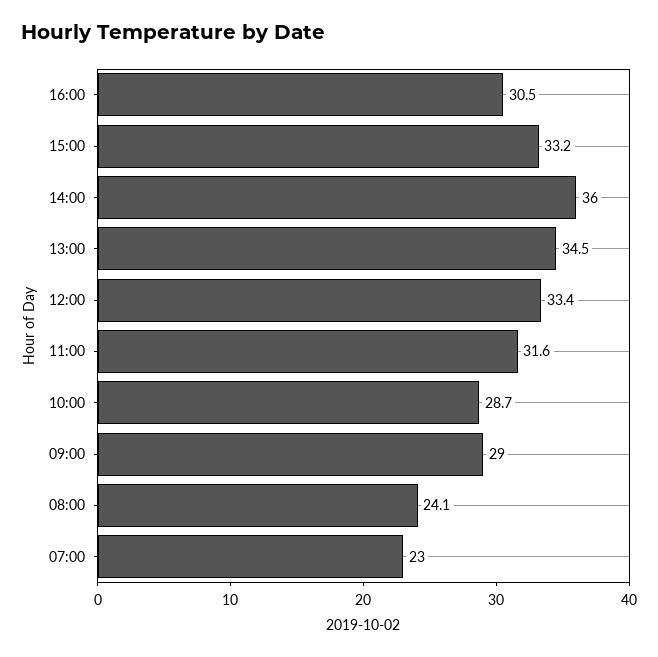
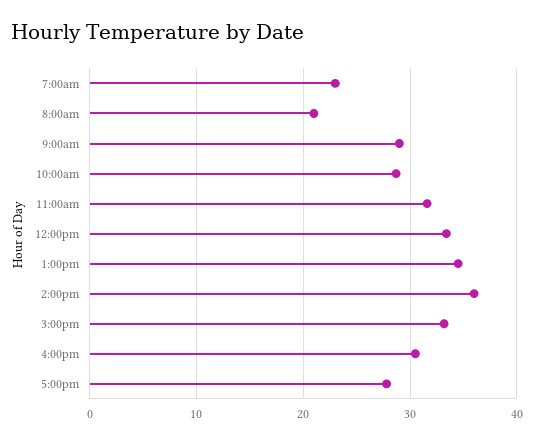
08:00: 24.1 -> 21
5:00pm: none -> 28

